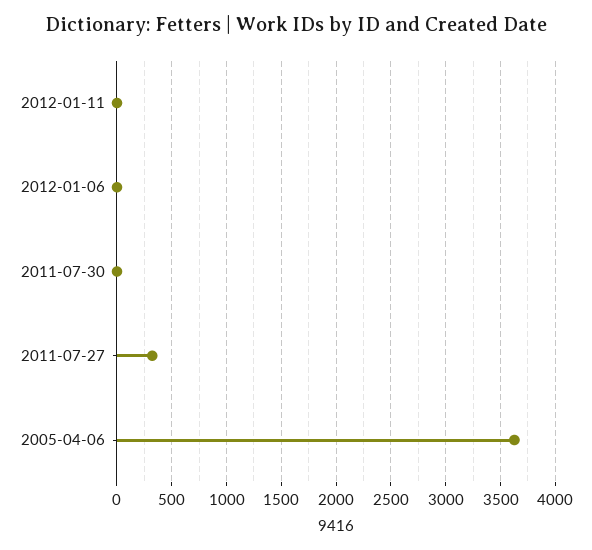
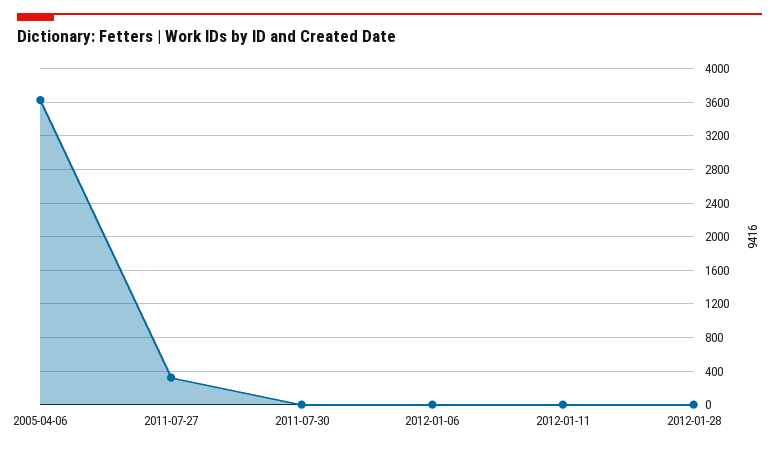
2012-01-28: none -> 0

